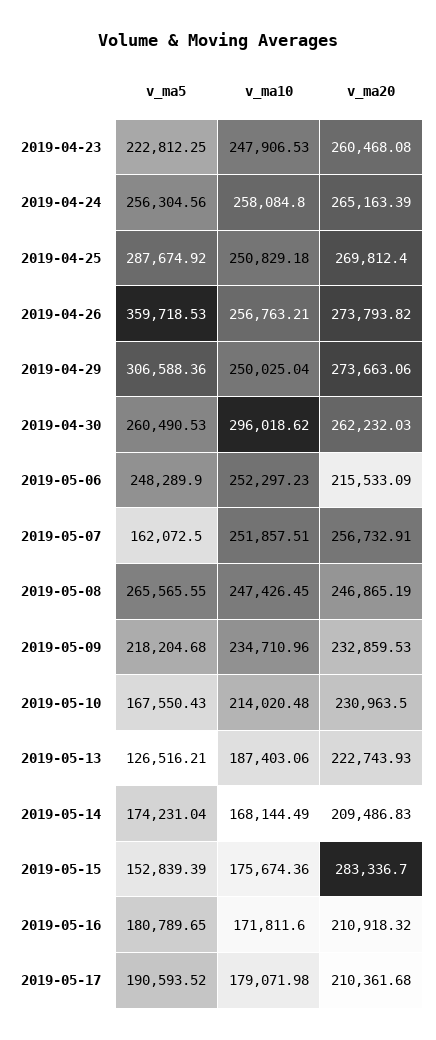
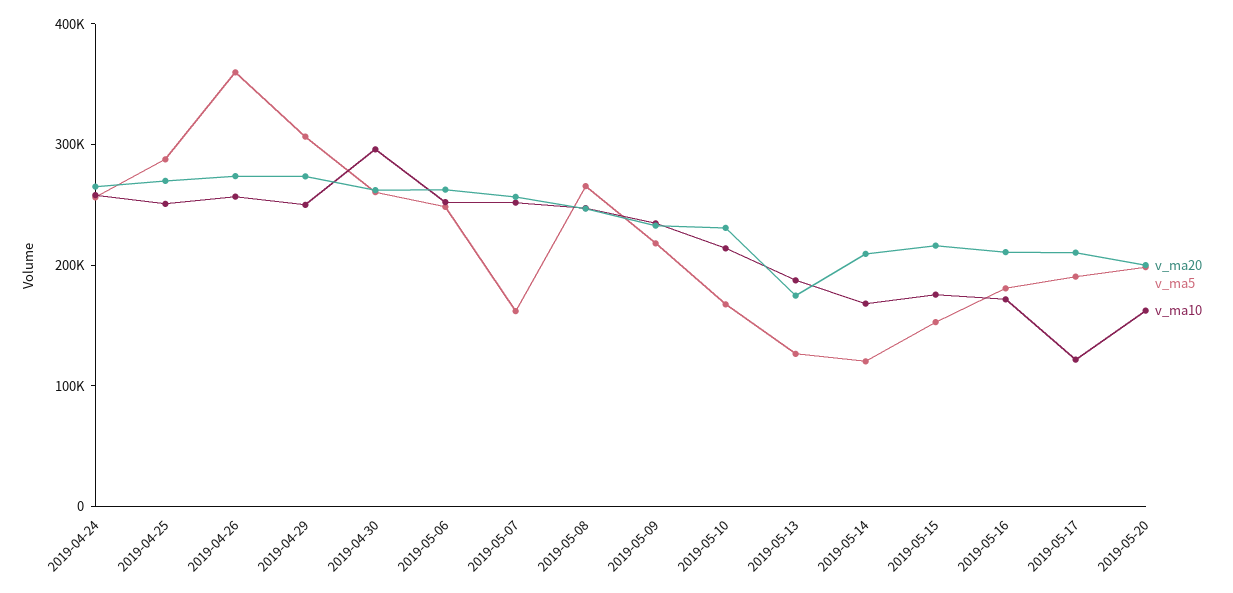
v_ma5, 2019-04-23: 222812.25 -> none
v_ma10, 2019-04-23: 247906.53 -> none
v_ma20, 2019-04-23: 260468.08 -> none
v_ma20, 2019-05-06: 215533.09 -> 260000
v_ma20, 2019-05-13: 222743.93 -> 180000
v_ma5, 2019-05-14: 174231.04 -> 120000
v_ma20, 2019-05-15: 283336.7 -> 220000
v_ma10, 2019-05-17: 179071.98 -> 120000
v_ma20, 2019-05-20: none -> 200000
v_ma5, 2019-05-20: none -> 200000
v_ma10, 2019-05-20: none -> 160000

